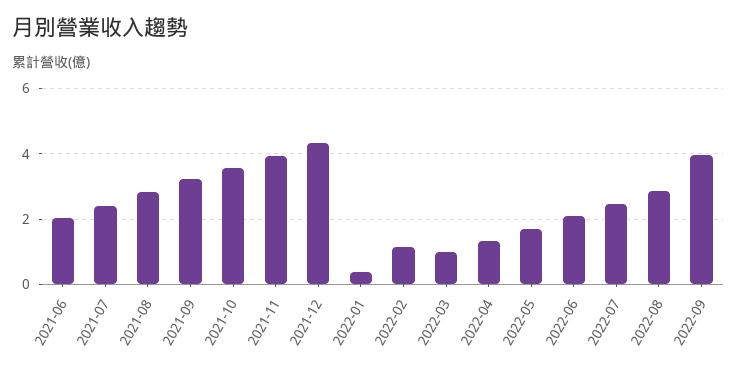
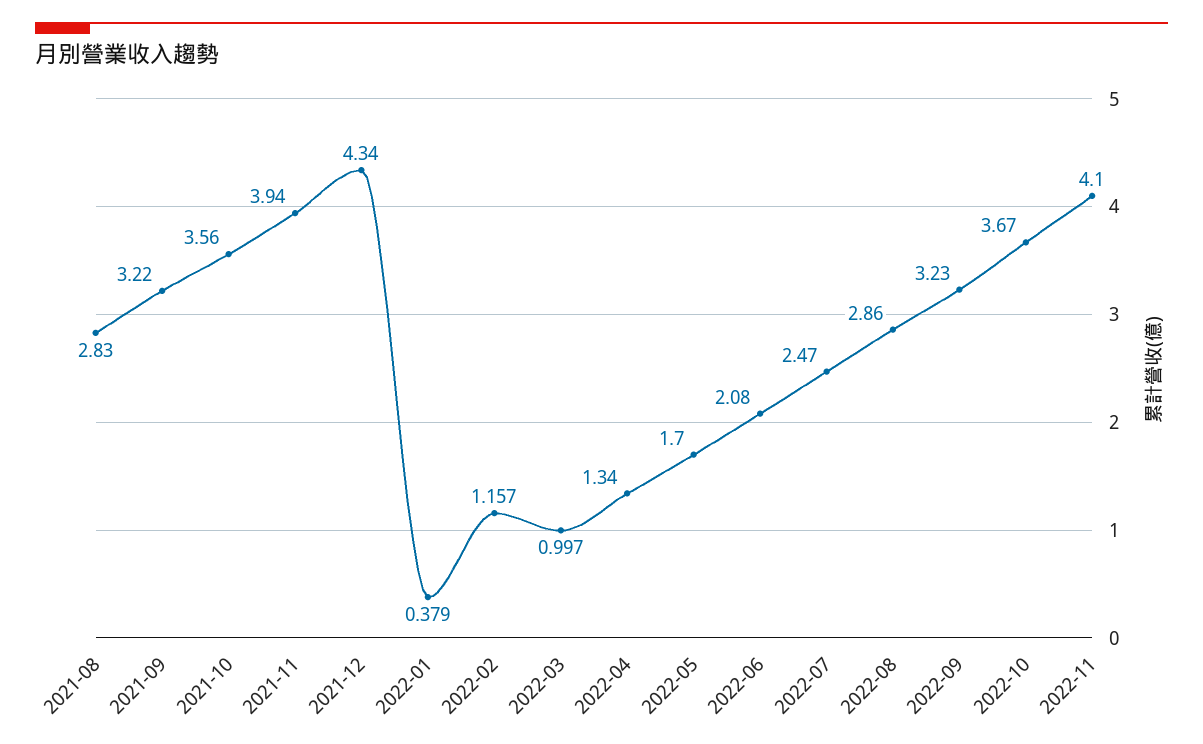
2021-06: 2 -> none
2021-07: 2.4 -> none
2022-09: 4 -> 3.23
2022-10: none -> 3.67
2022-11: none -> 4.1

